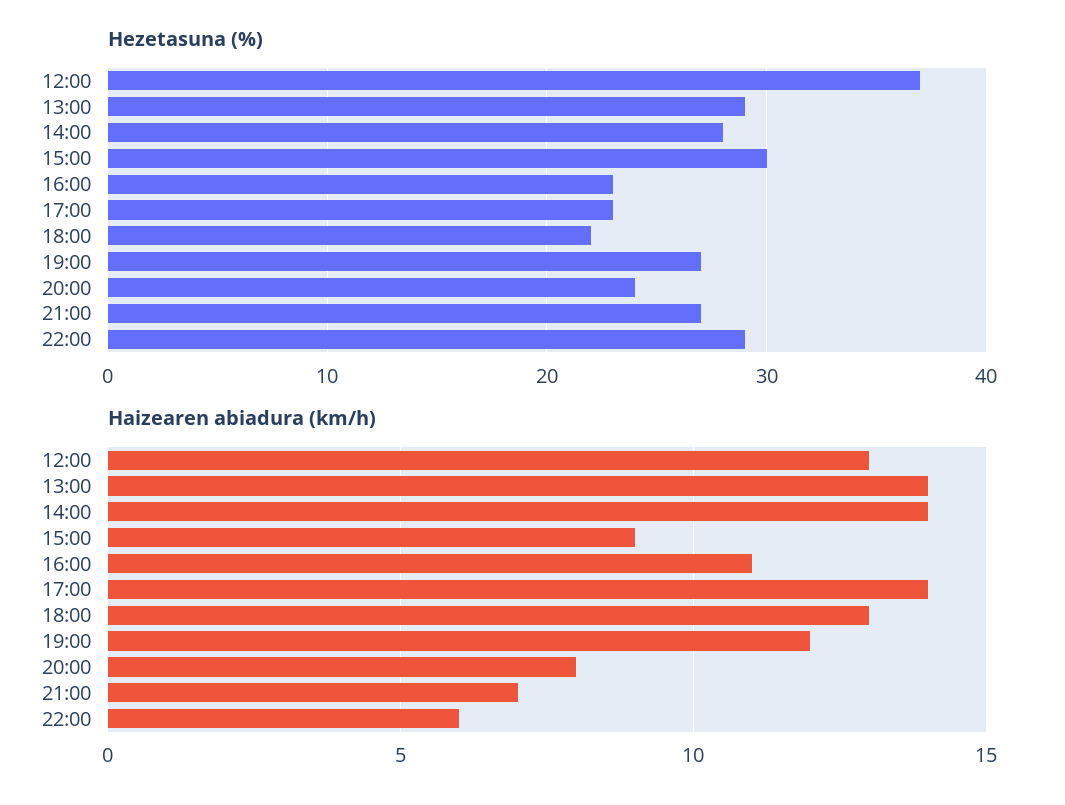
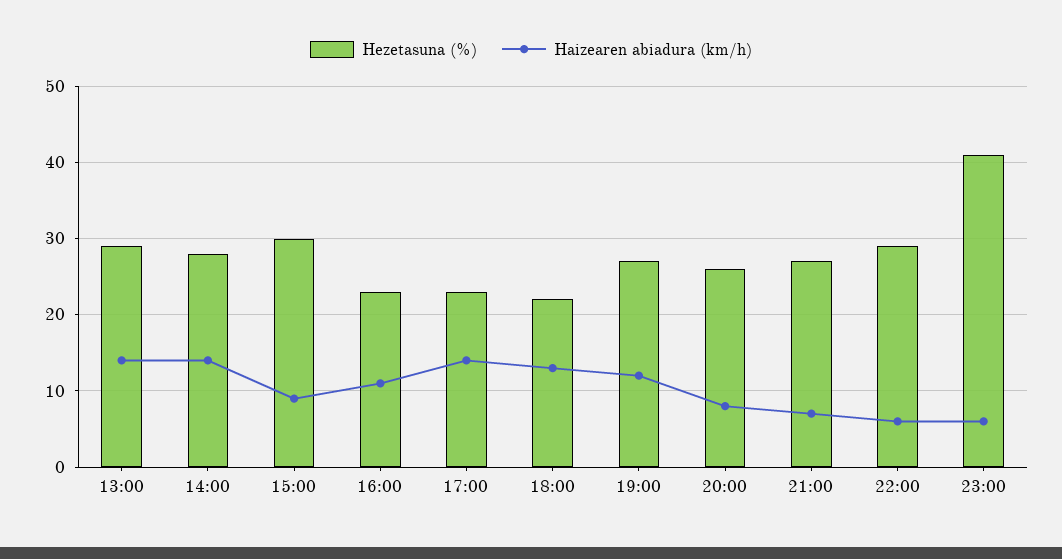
Hezetasuna (%), 12:00: 37 -> none
Hezetasuna (%), 20:00: 24 -> 26
Haizearen abiadura (km/h), 12:00: 13 -> none
Hezetasuna (%), 23:00: none -> 41
Haizearen abiadura (km/h), 23:00: none -> 6

